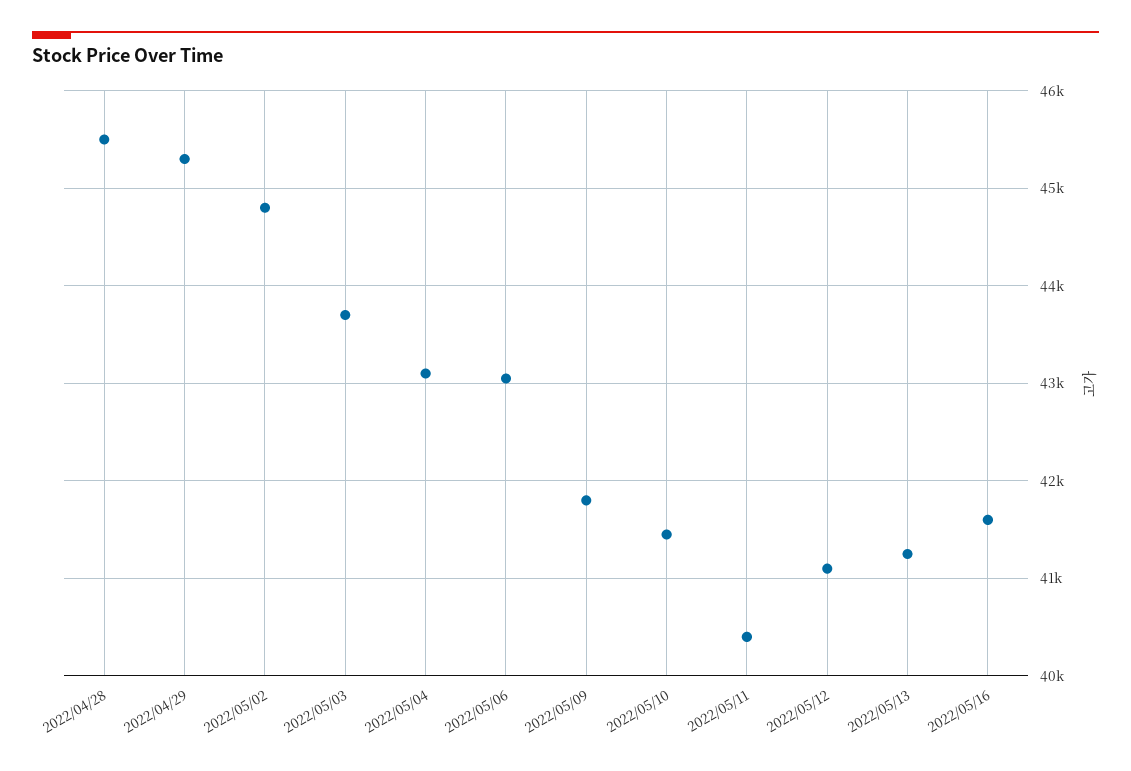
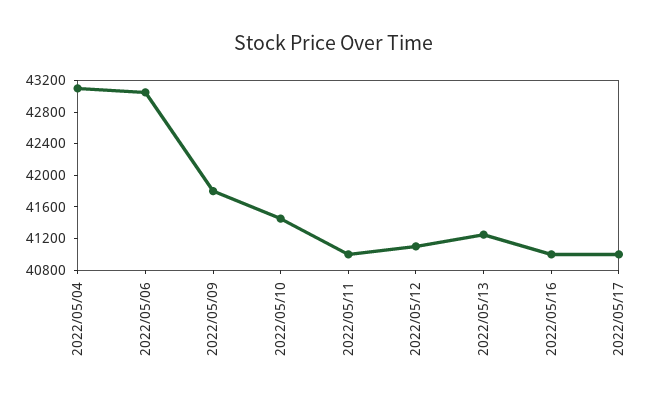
2022/04/28: 45500 -> none
2022/04/29: 45300 -> none
2022/05/02: 44800 -> none
2022/05/03: 43700 -> none
2022/05/11: 40400 -> 41000
2022/05/16: 41600 -> 41000
2022/05/17: none -> 41000

